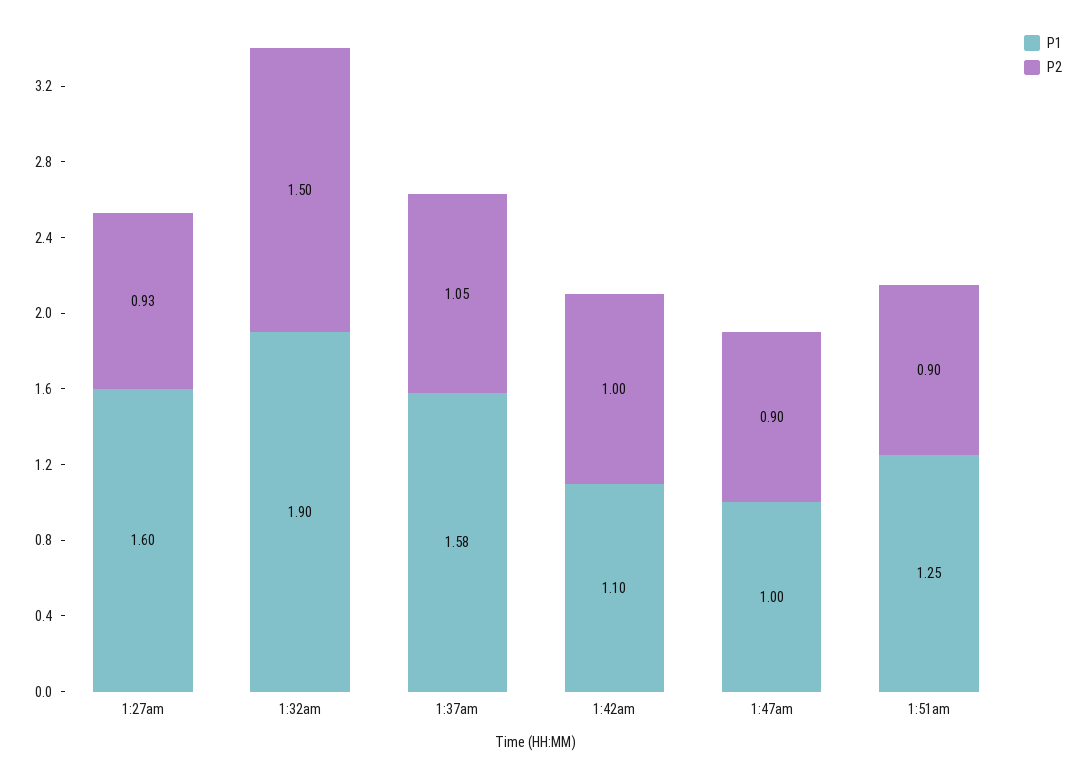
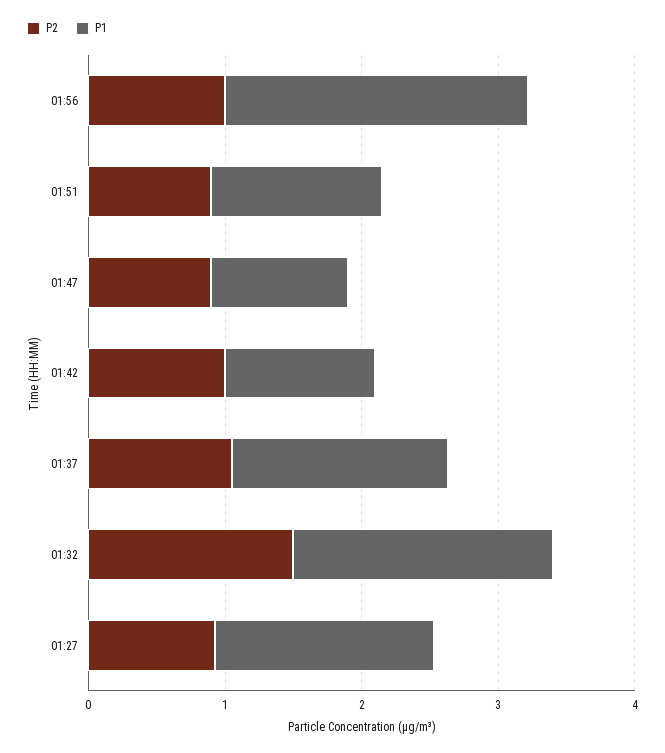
P2, 01:56: none -> 1
P1, 01:56: none -> 2.2

